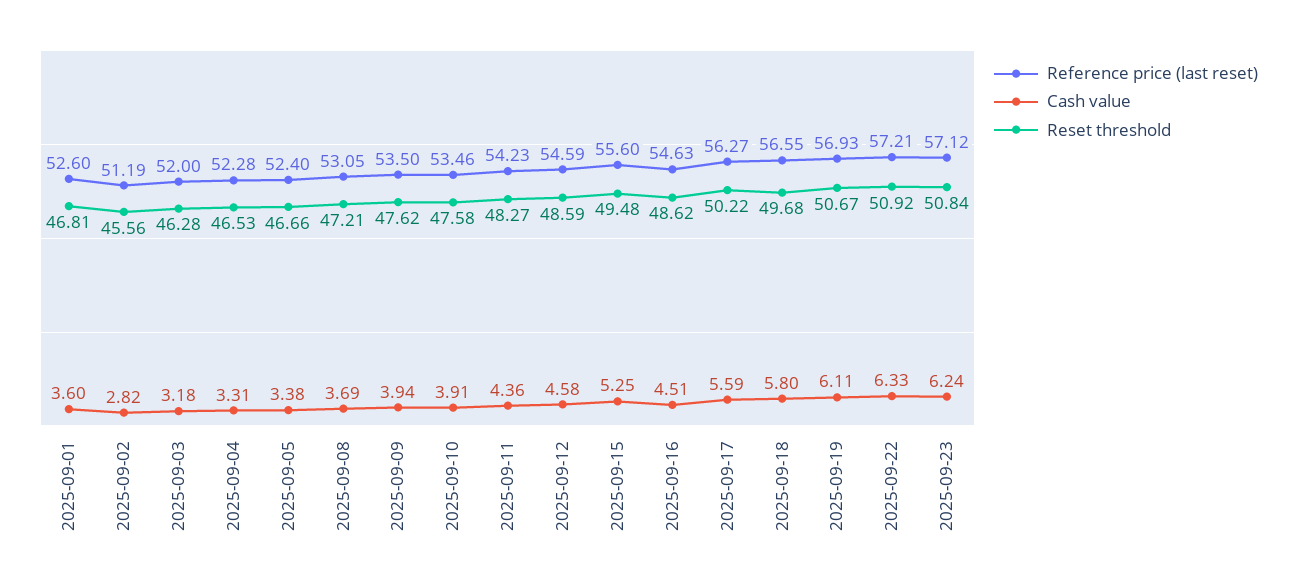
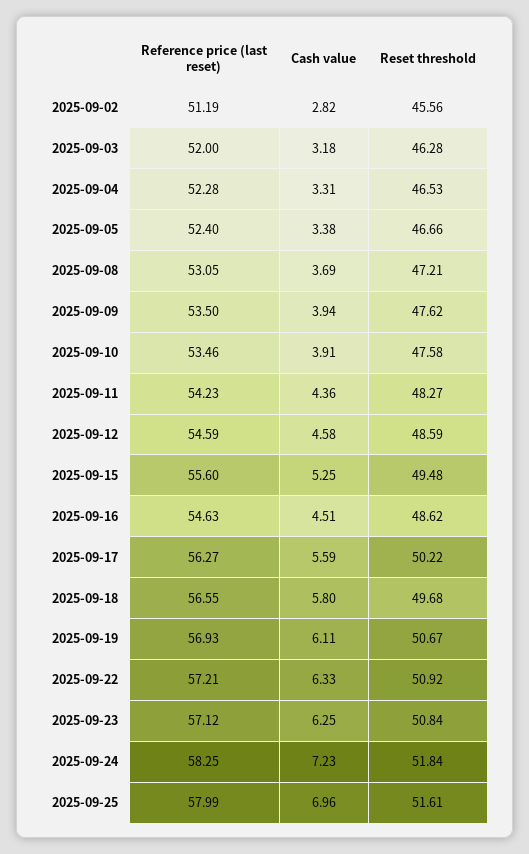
Reference price (last reset), 2025-09-01: 52.6 -> none
Cash value, 2025-09-01: 3.6 -> none
Reset threshold, 2025-09-01: 46.81 -> none
Cash value, 2025-09-23: 6.24 -> 6.25
Reference price (last reset), 2025-09-24: none -> 58.25
Cash value, 2025-09-24: none -> 7.23
Reset threshold, 2025-09-24: none -> 51.84
Reference price (last reset), 2025-09-25: none -> 57.99
Cash value, 2025-09-25: none -> 6.96
Reset threshold, 2025-09-25: none -> 51.61

